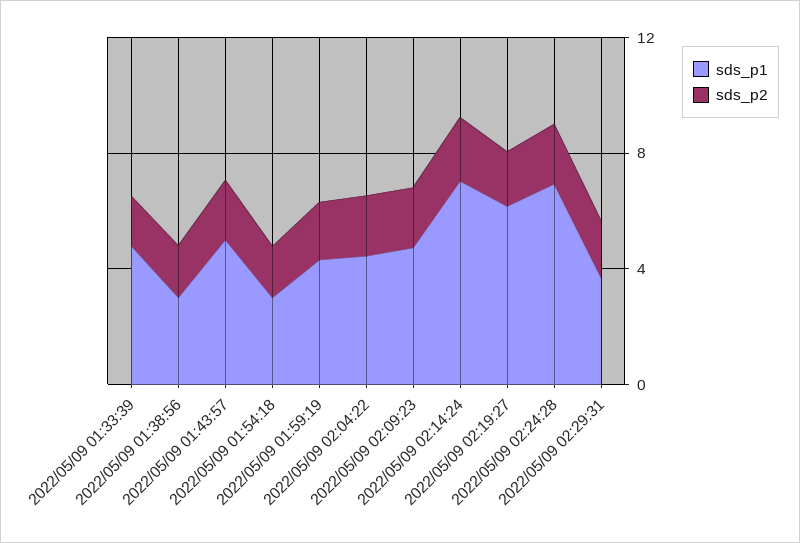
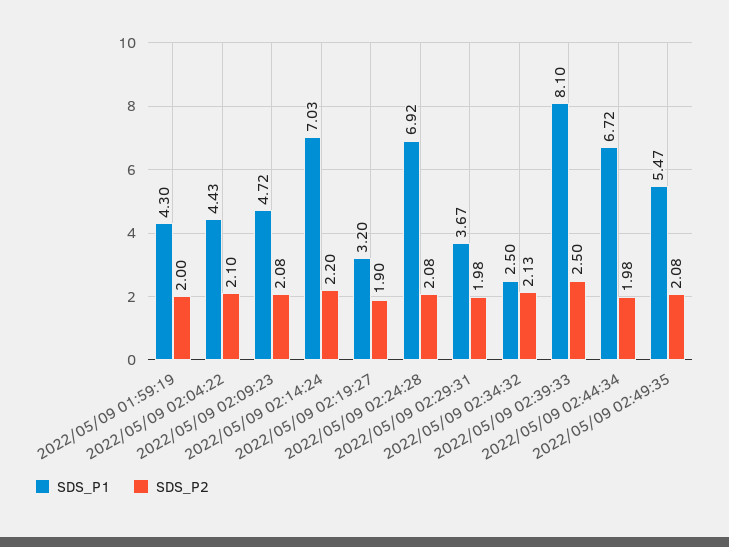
sds_p1, 2022/05/09 01:33:39: 5 -> none
sds_p2, 2022/05/09 01:33:39: 2 -> none
sds_p1, 2022/05/09 01:38:56: 3 -> none
sds_p2, 2022/05/09 01:38:56: 2 -> none
sds_p1, 2022/05/09 01:43:57: 5 -> none
sds_p2, 2022/05/09 01:43:57: 2 -> none
sds_p1, 2022/05/09 01:54:18: 3 -> none
sds_p2, 2022/05/09 01:54:18: 2 -> none
sds_p1, 2022/05/09 02:19:27: 6 -> 3.2
sds_p1, 2022/05/09 02:34:32: none -> 2.5
sds_p2, 2022/05/09 02:34:32: none -> 2.13
sds_p1, 2022/05/09 02:39:33: none -> 8.1
sds_p2, 2022/05/09 02:39:33: none -> 2.5
sds_p1, 2022/05/09 02:44:34: none -> 6.72
sds_p2, 2022/05/09 02:44:34: none -> 1.98
sds_p1, 2022/05/09 02:49:35: none -> 5.47
sds_p2, 2022/05/09 02:49:35: none -> 2.08

